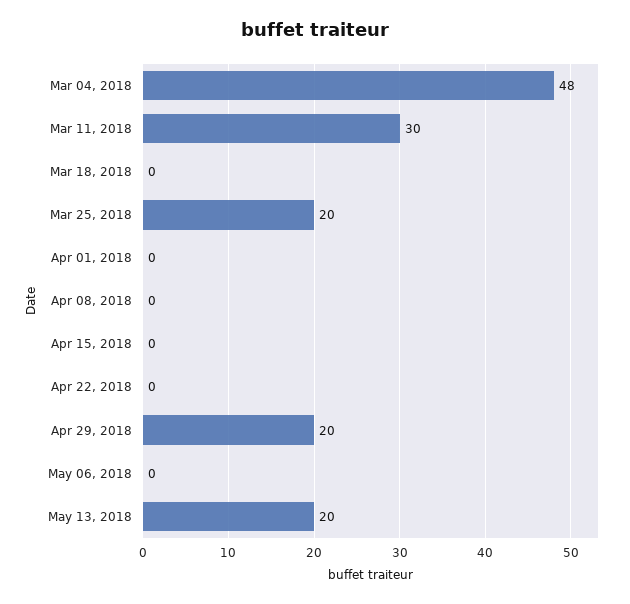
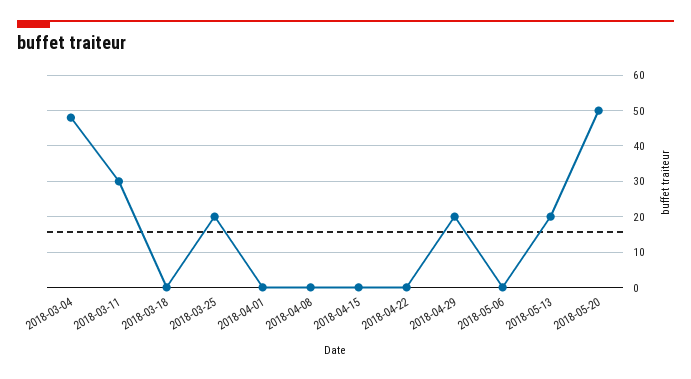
2018-05-20: none -> 50

